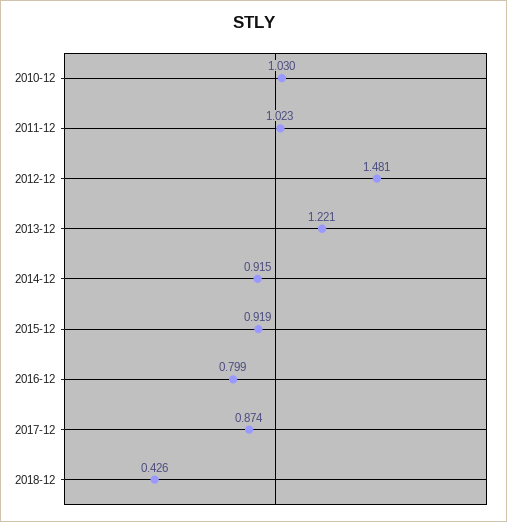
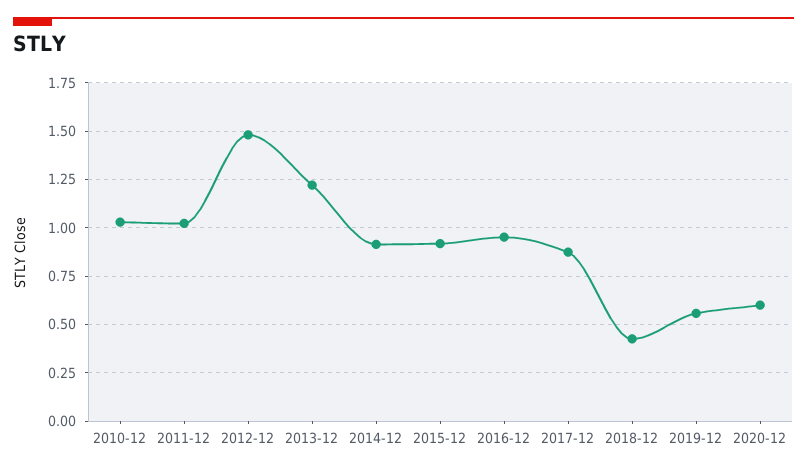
2016-12: 0.799 -> 0.95
2019-12: none -> 0.55
2020-12: none -> 0.6

